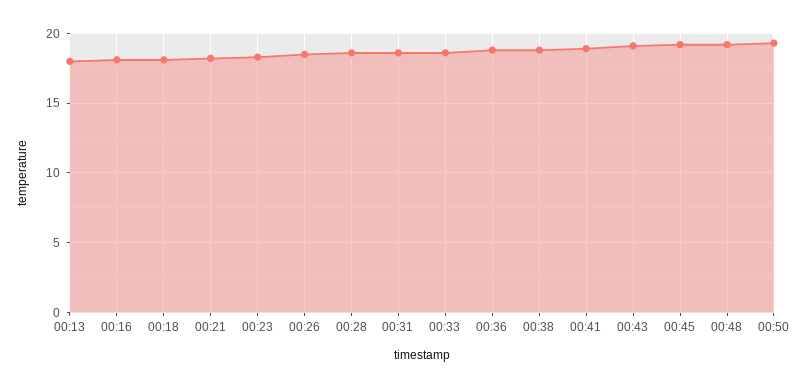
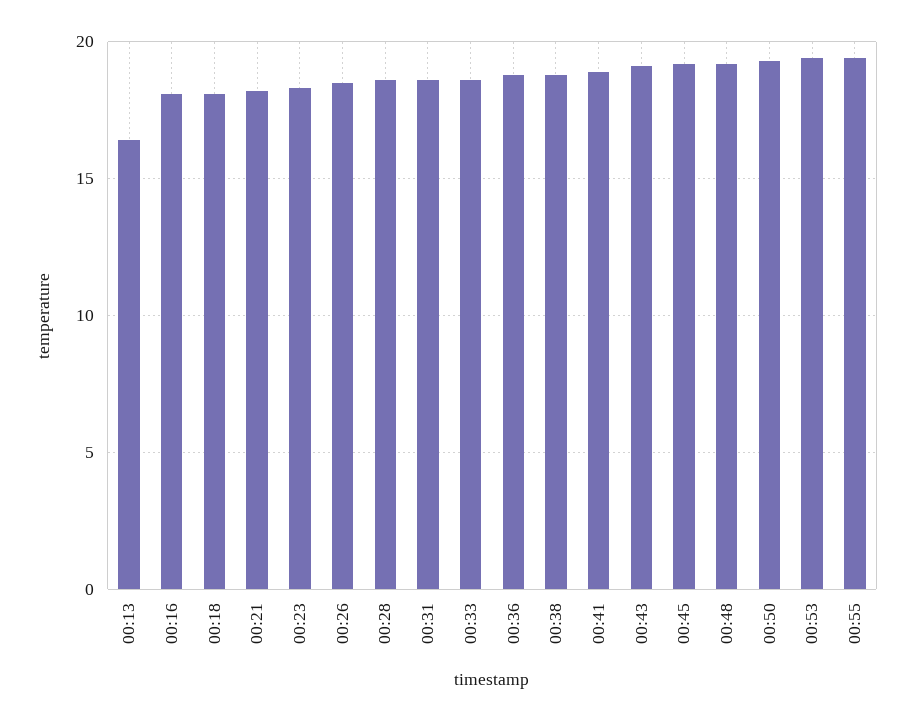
00:13: 18 -> 16.5
00:53: none -> 19.5
00:55: none -> 19.5

